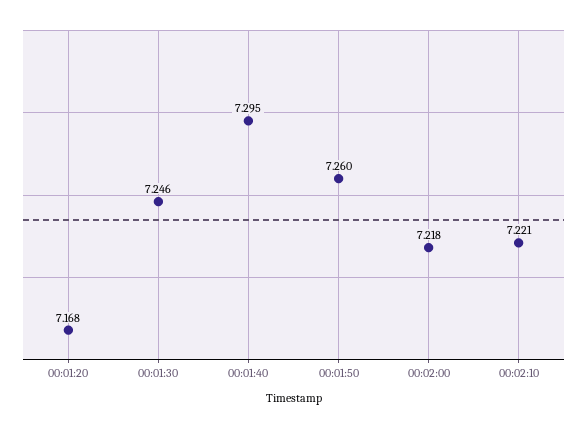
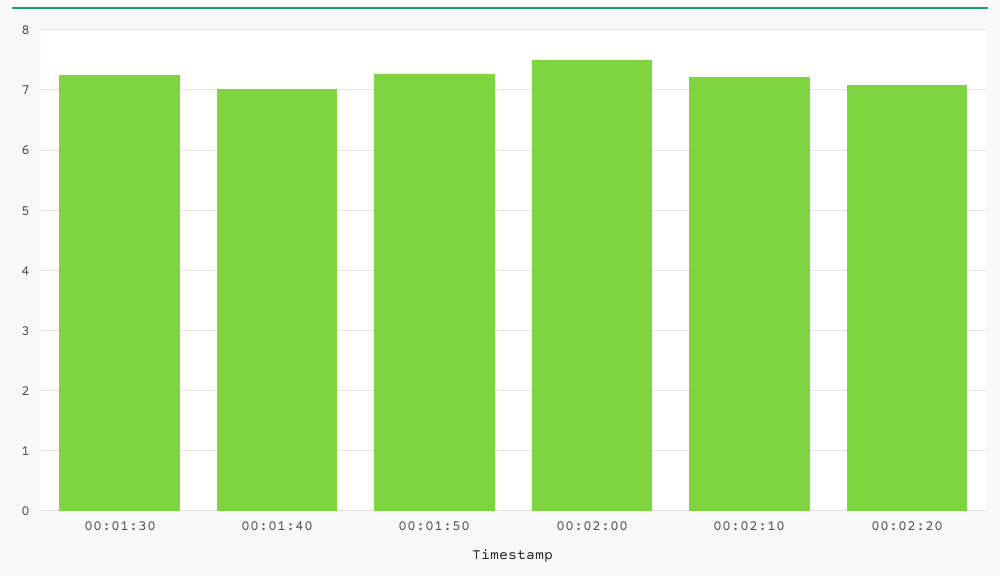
00:01:20: 7.168 -> none
00:01:40: 7.295 -> 7
00:02:00: 7.218 -> 7.5
00:02:20: none -> 7.1

